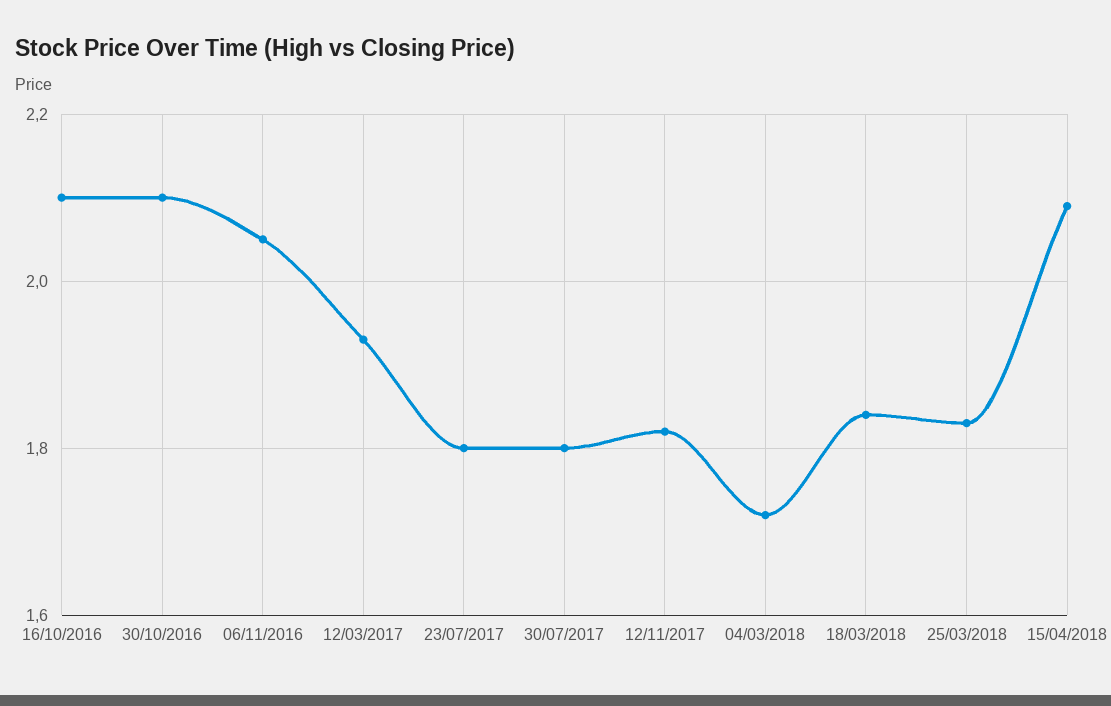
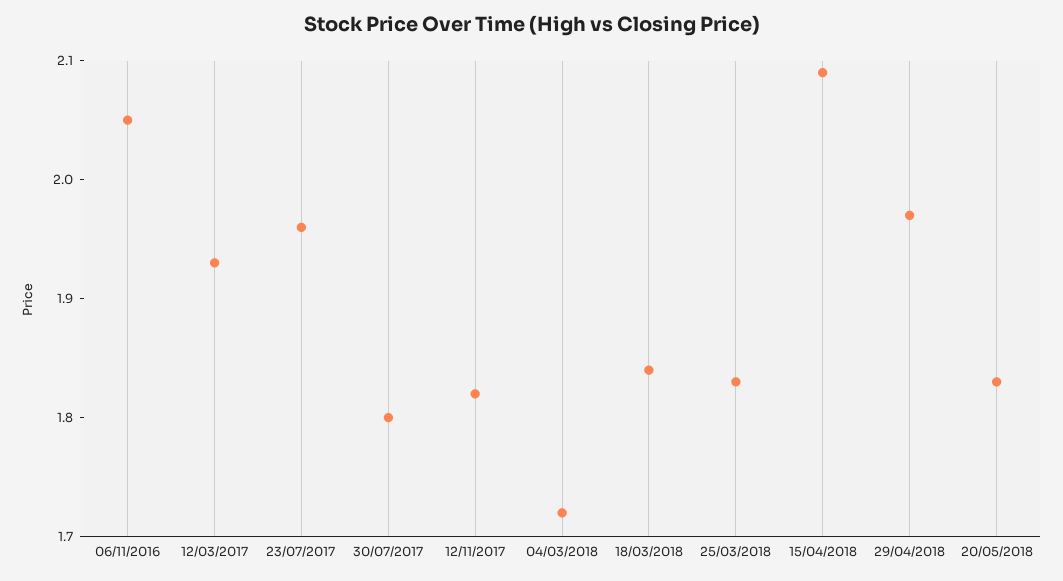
16/10/2016: 2.1 -> none
30/10/2016: 2.1 -> none
23/07/2017: 1.8 -> 1.96
29/04/2018: none -> 1.97
20/05/2018: none -> 1.83

